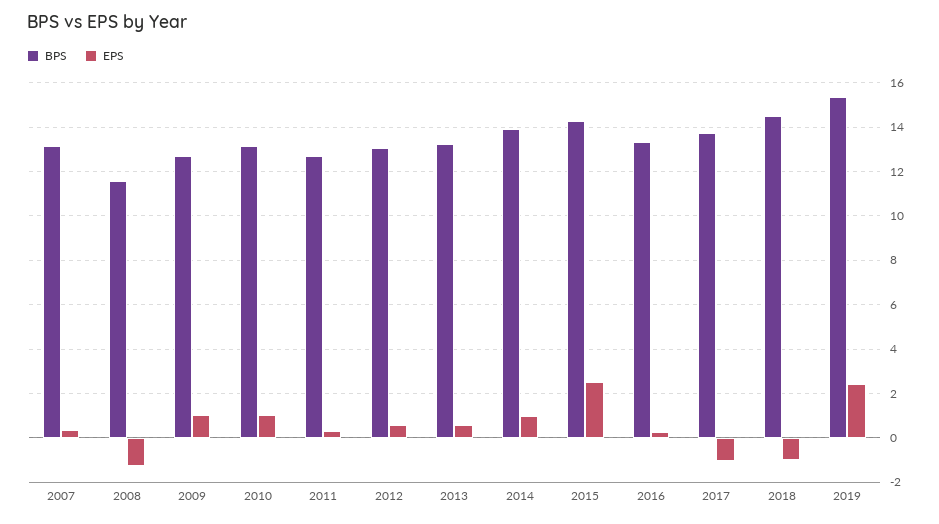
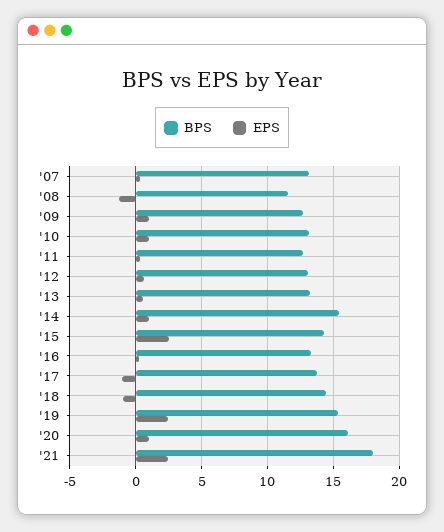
BPS, 2014: 14 -> 15.5
BPS, '20: none -> 16
EPS, '20: none -> 1
BPS, '21: none -> 18
EPS, '21: none -> 2.5

